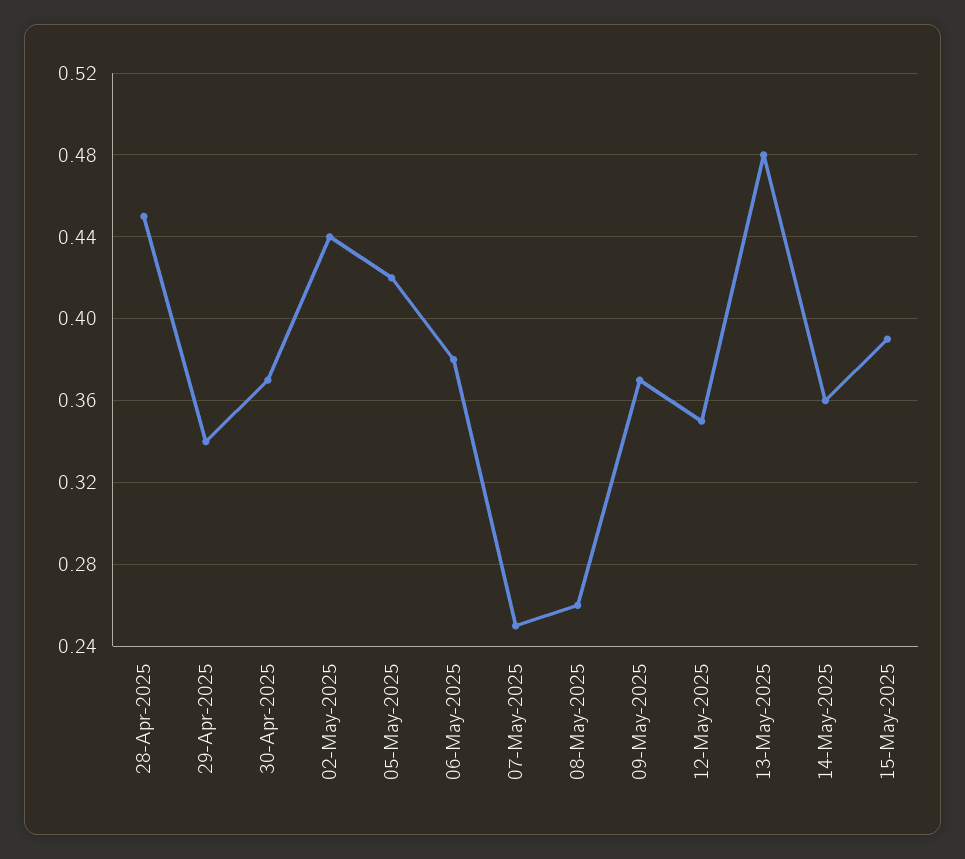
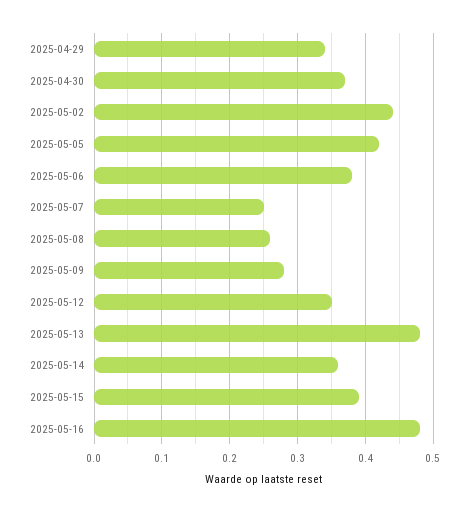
28-Apr-2025: 0.45 -> none
09-May-2025: 0.37 -> 0.28
2025-05-16: none -> 0.48

